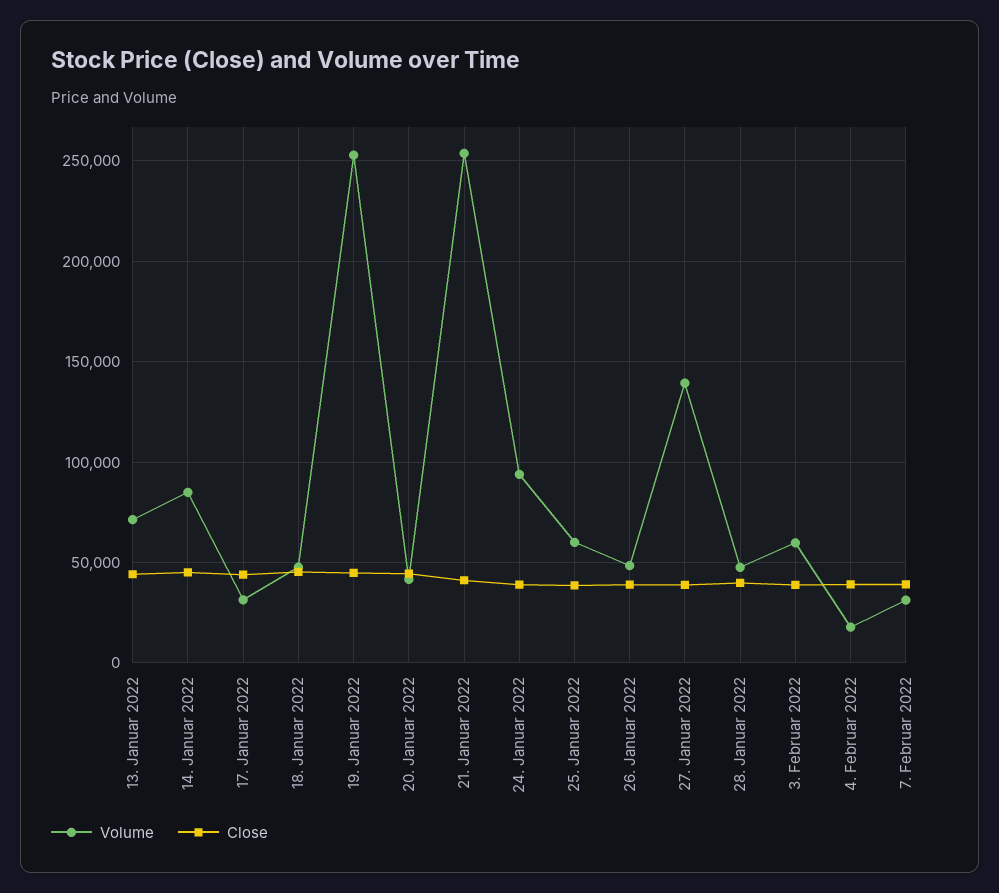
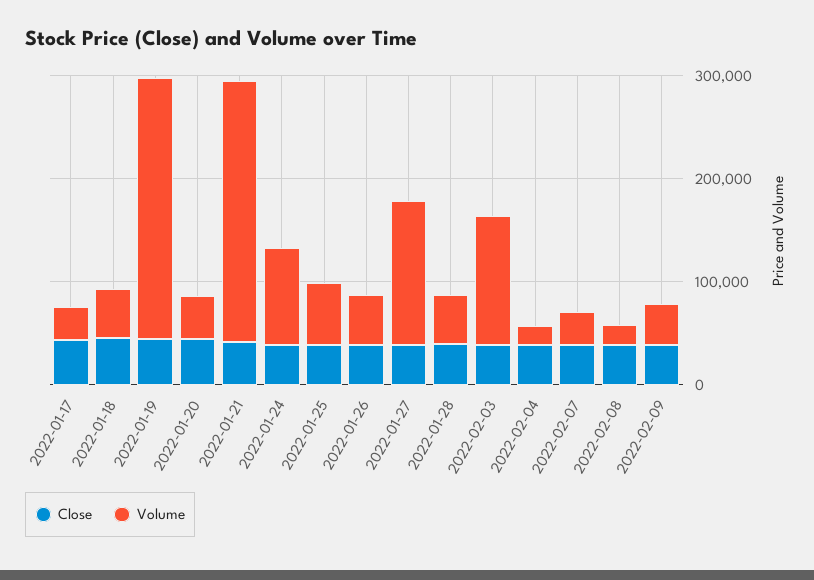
Volume, 13. Januar 2022: 70000 -> none
Close, 13. Januar 2022: 45000 -> none
Volume, 14. Januar 2022: 85000 -> none
Close, 14. Januar 2022: 45000 -> none
Volume, 3. Februar 2022: 60000 -> 120000
Close, 2022-02-08: none -> 40000
Volume, 2022-02-08: none -> 20000
Close, 2022-02-09: none -> 40000
Volume, 2022-02-09: none -> 40000

